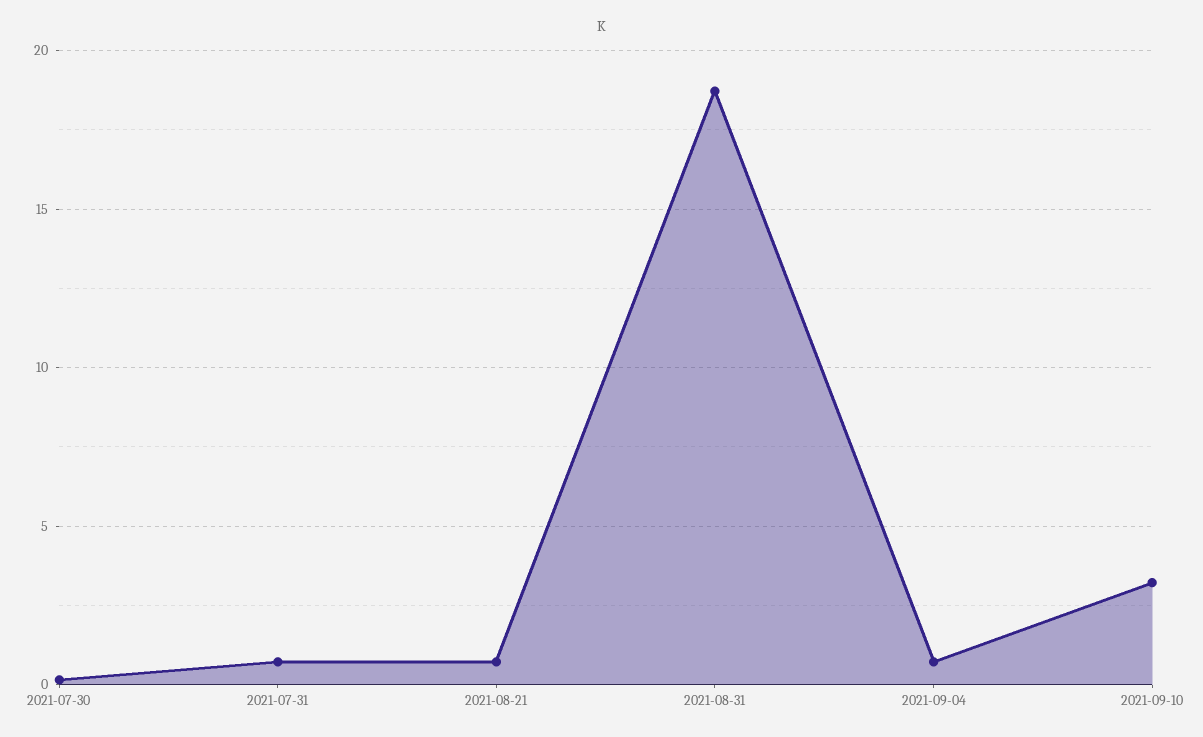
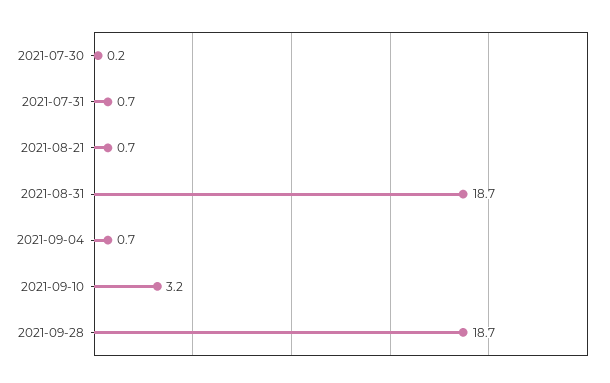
2021-09-28: none -> 18.7

